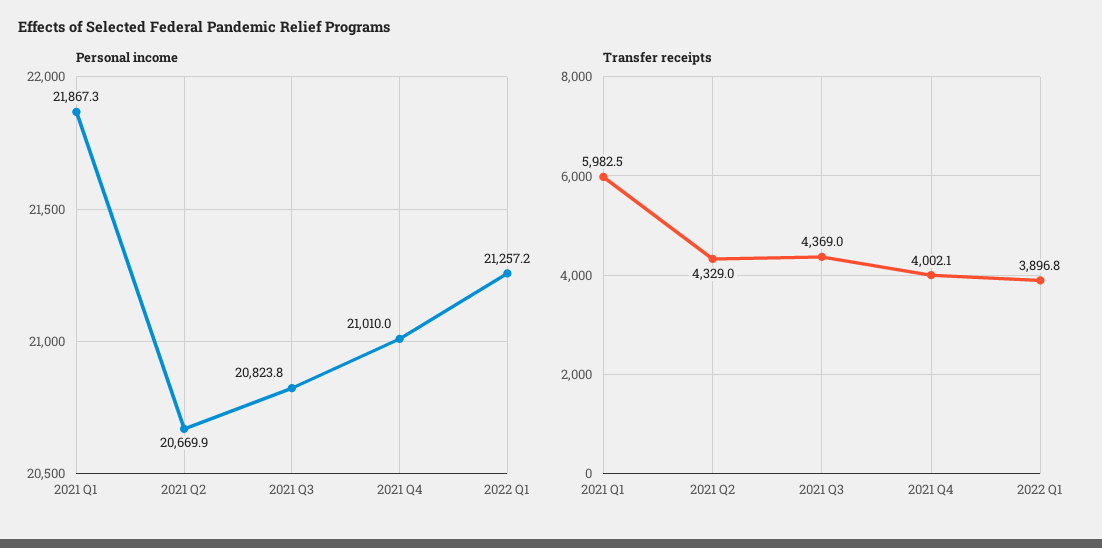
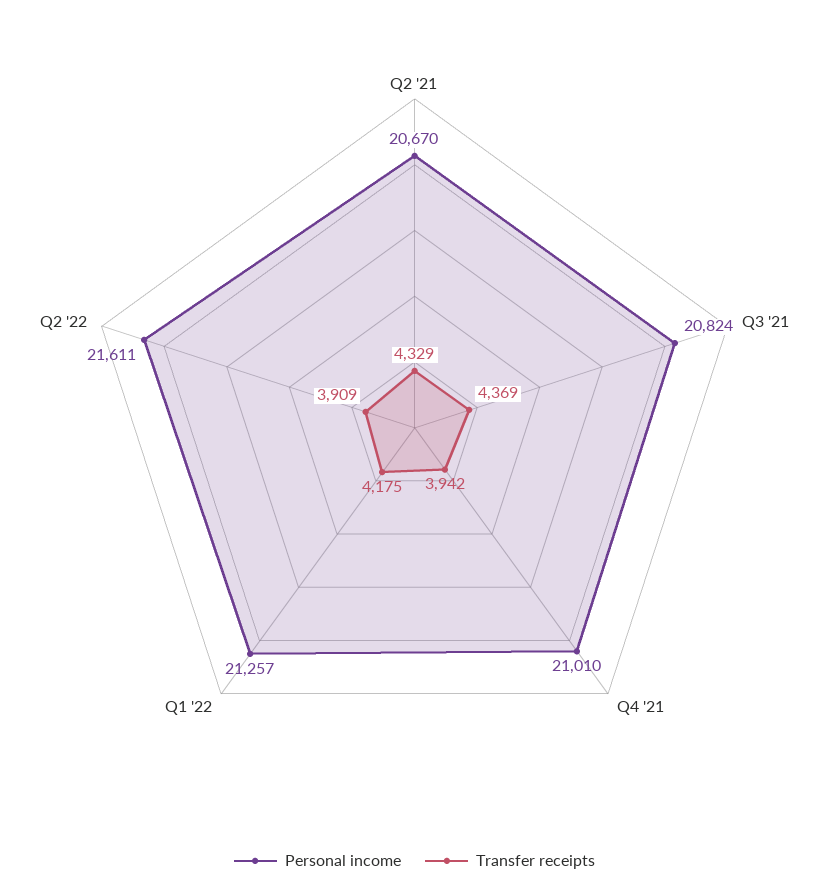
Personal income, 2021 Q1: 21867.3 -> none
Transfer receipts, 2021 Q1: 5982.5 -> none
Transfer receipts, 2021 Q4: 4002.1 -> 3942
Transfer receipts, 2022 Q1: 3896.8 -> 4175
Personal income, Q2 '22: none -> 21611
Transfer receipts, Q2 '22: none -> 3909

